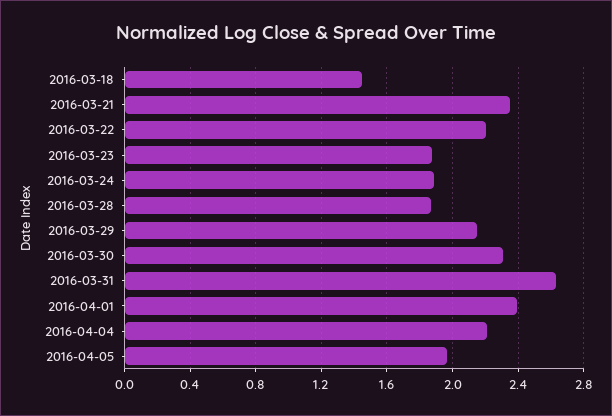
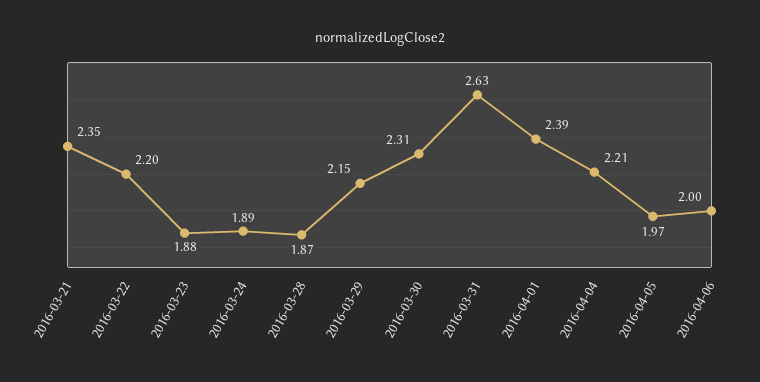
2016-03-18: 1.45 -> none
2016-04-06: none -> 2

